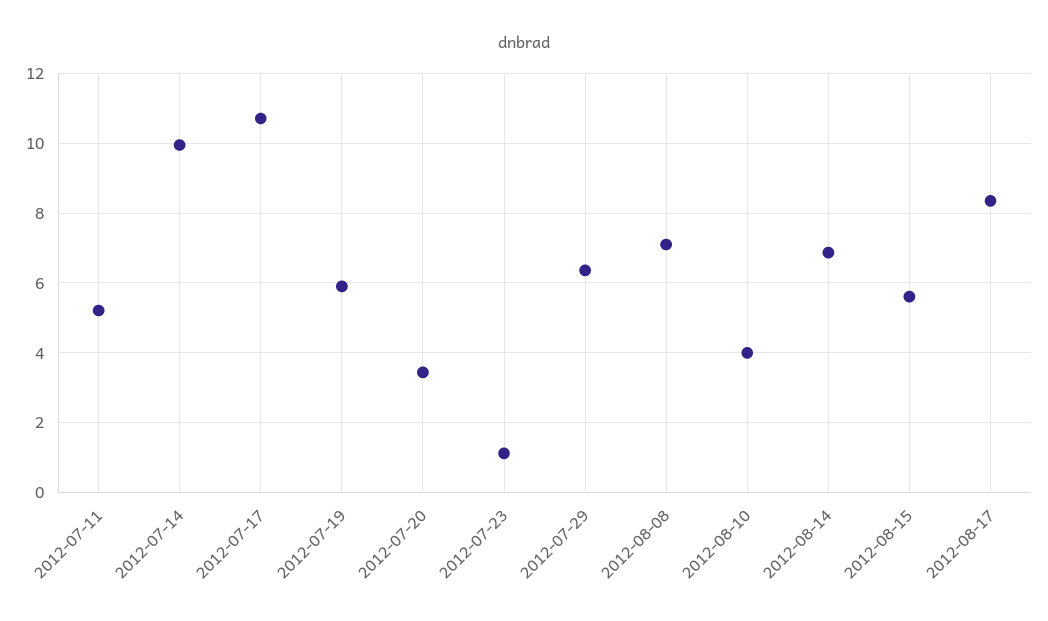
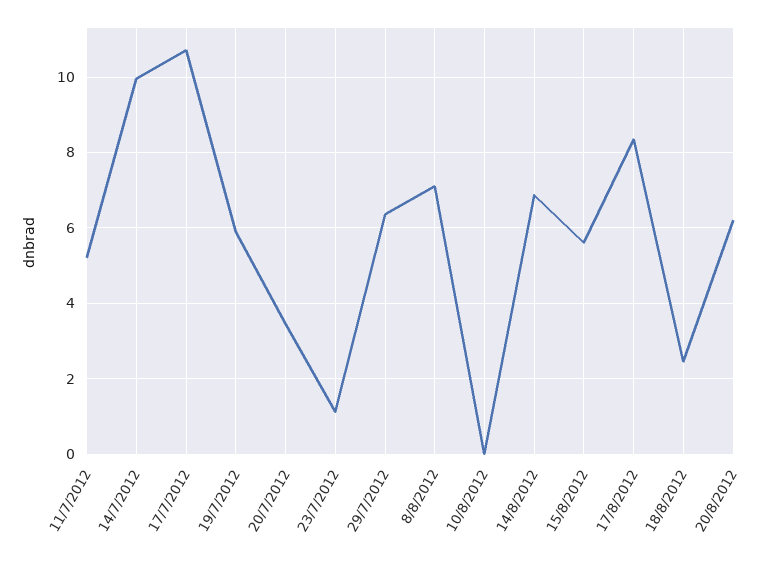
2012-08-10: 4 -> 0
18/8/2012: none -> 2.4
20/8/2012: none -> 6.2

